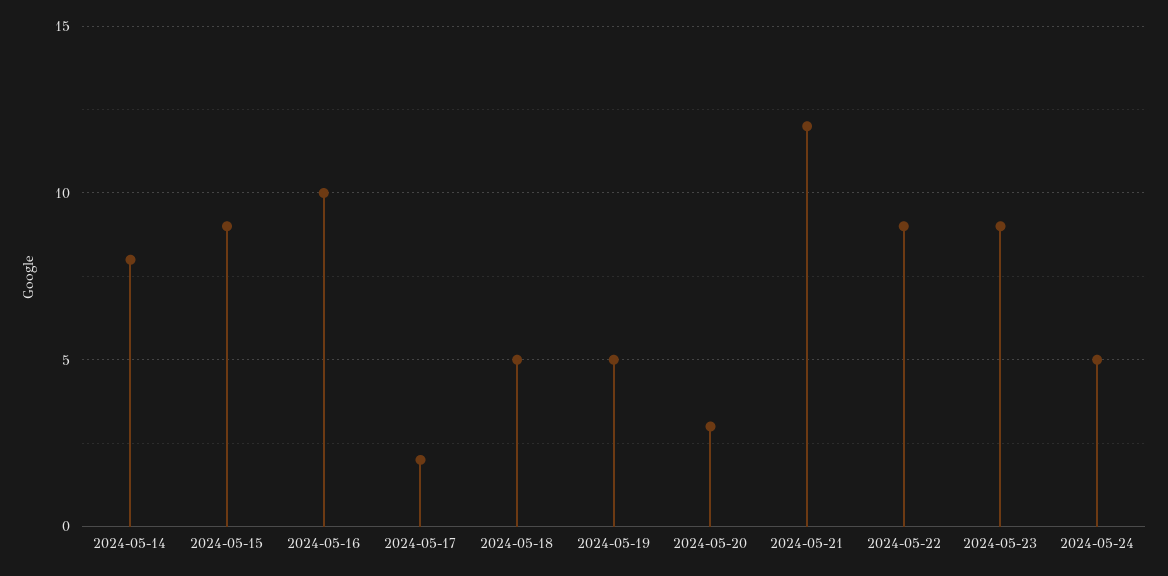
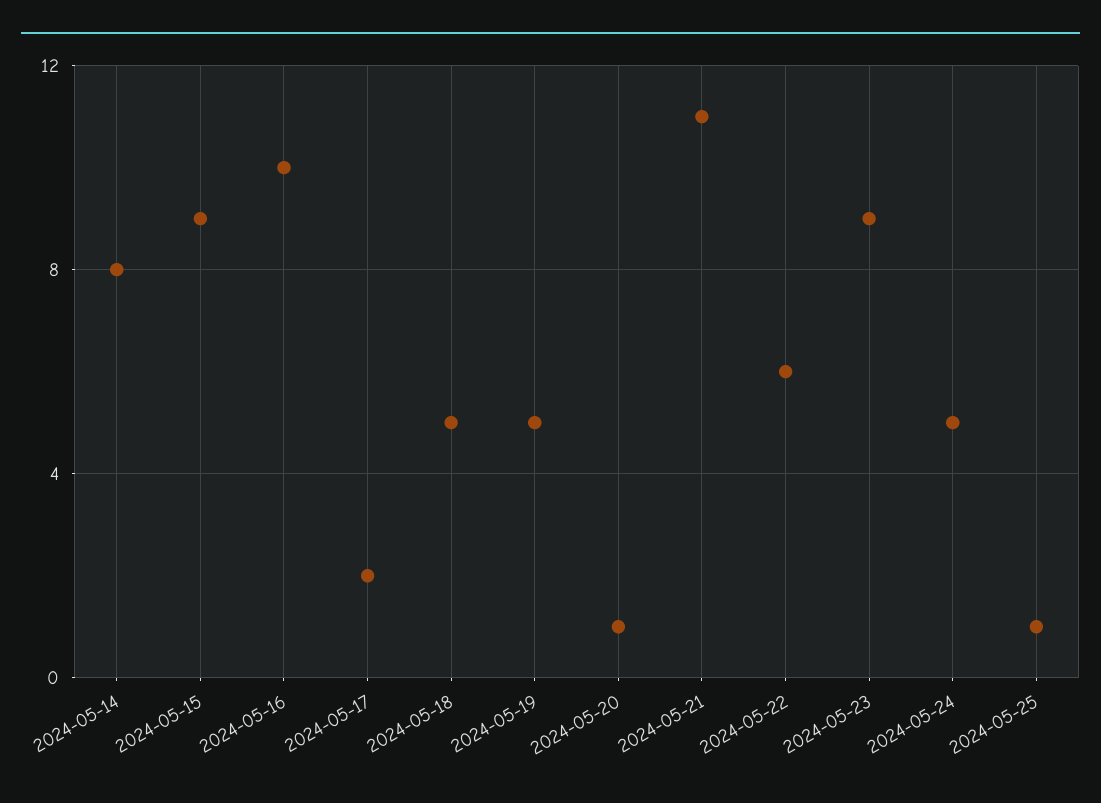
2024-05-20: 3 -> 1
2024-05-21: 12 -> 11
2024-05-22: 9 -> 6
2024-05-25: none -> 1

